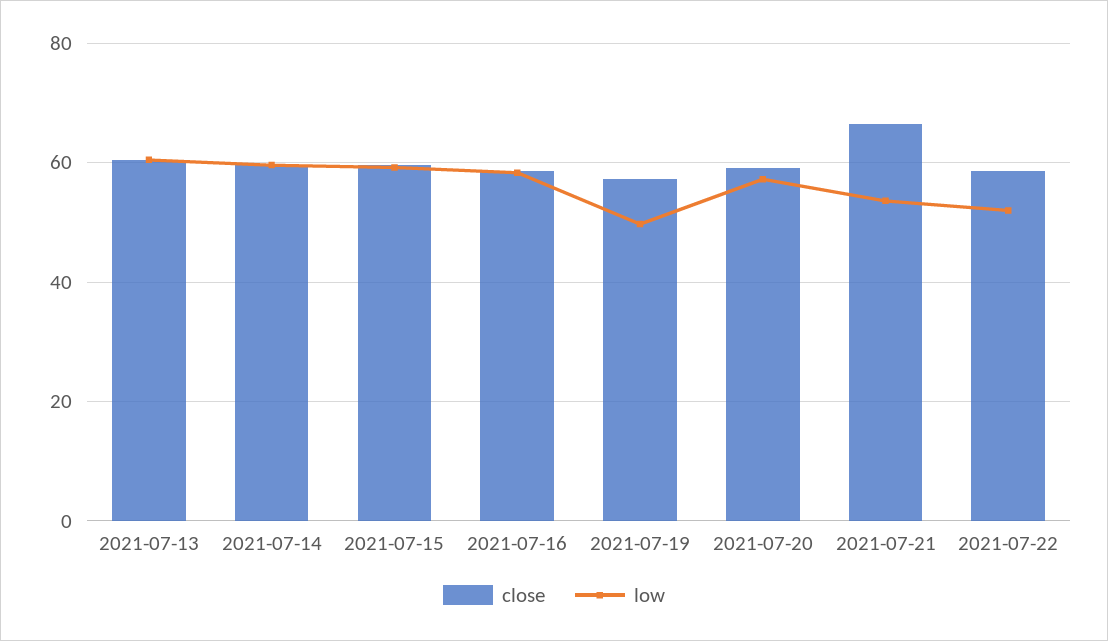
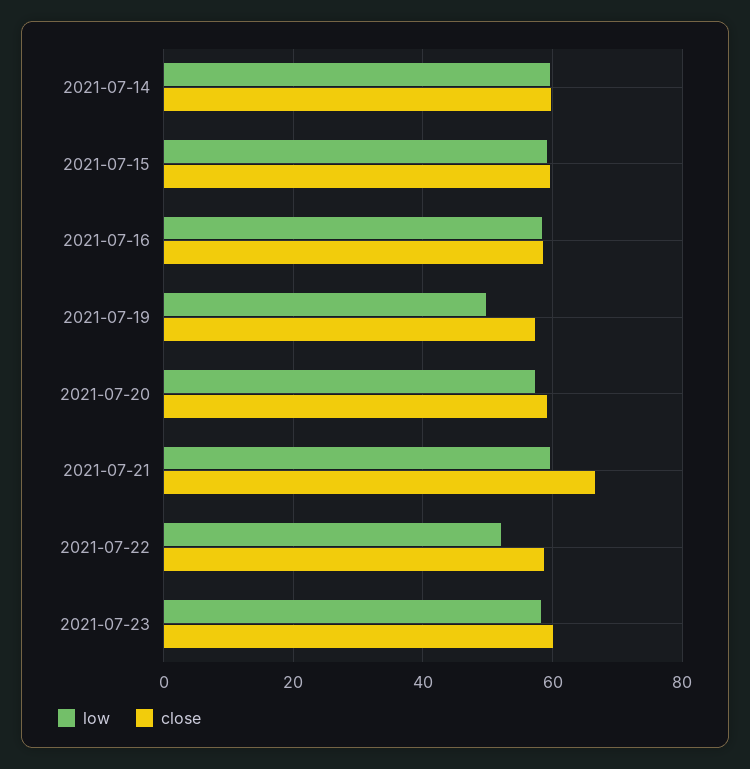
close, 2021-07-13: 60 -> none
low, 2021-07-13: 60 -> none
low, 2021-07-21: 54 -> 60
low, 2021-07-23: none -> 58
close, 2021-07-23: none -> 60

